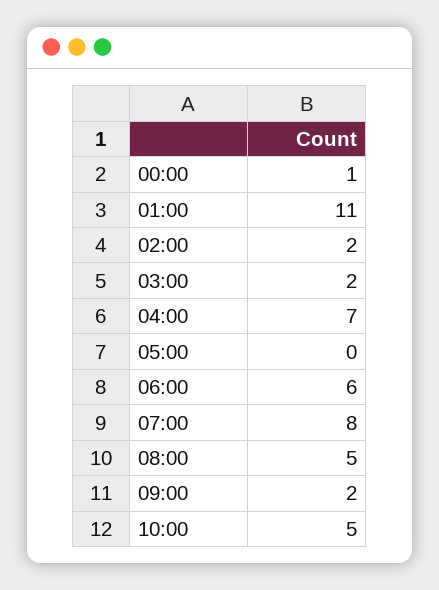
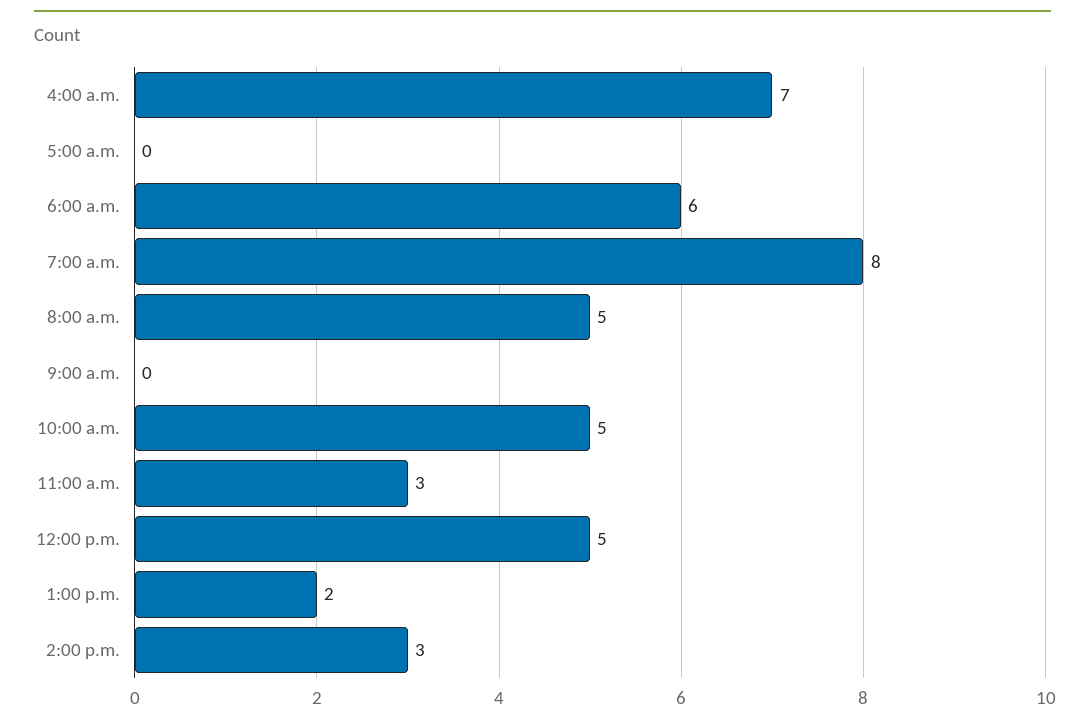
00:00: 1 -> none
01:00: 11 -> none
02:00: 2 -> none
03:00: 2 -> none
09:00: 2 -> 0
11:00 a.m.: none -> 3
12:00 p.m.: none -> 5
1:00 p.m.: none -> 2
2:00 p.m.: none -> 3

